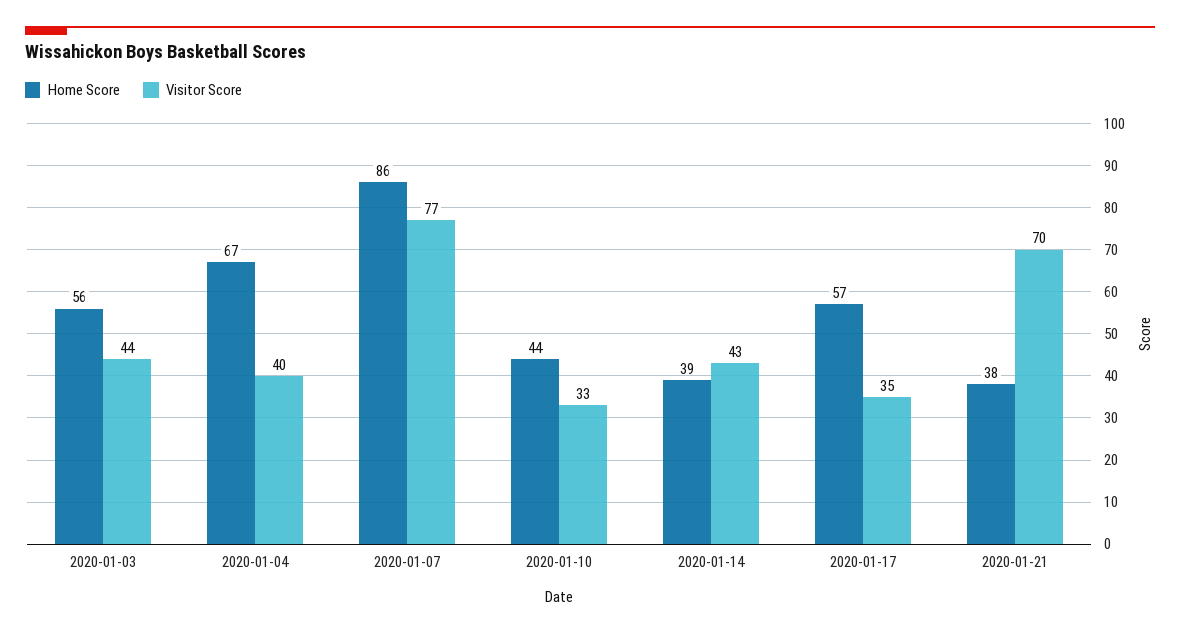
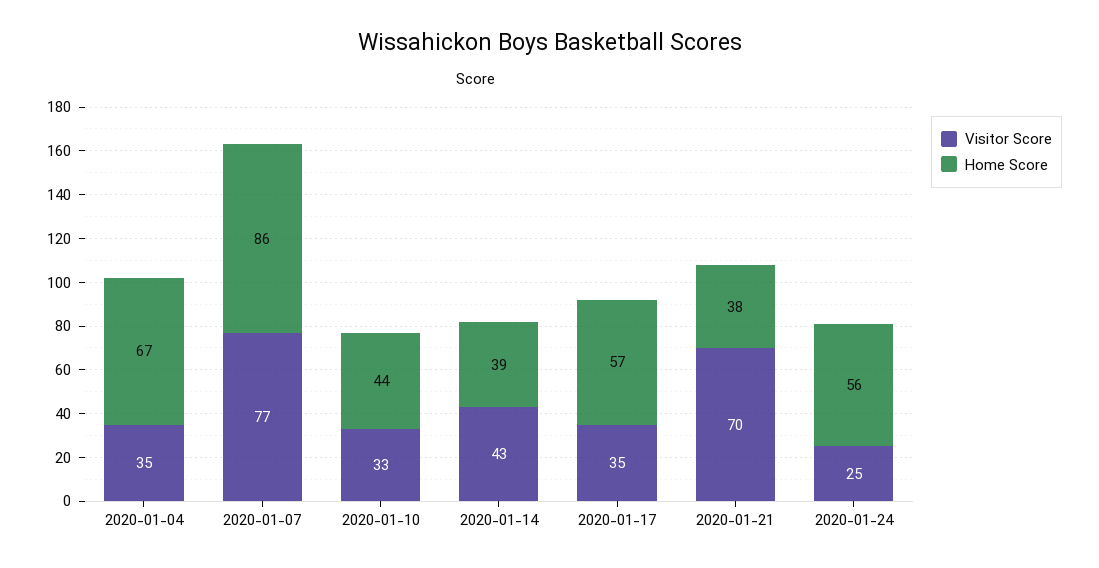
Home Score, 2020-01-03: 56 -> none
Visitor Score, 2020-01-03: 44 -> none
Visitor Score, 2020-01-04: 40 -> 35
Visitor Score, 2020-01-24: none -> 25
Home Score, 2020-01-24: none -> 56

